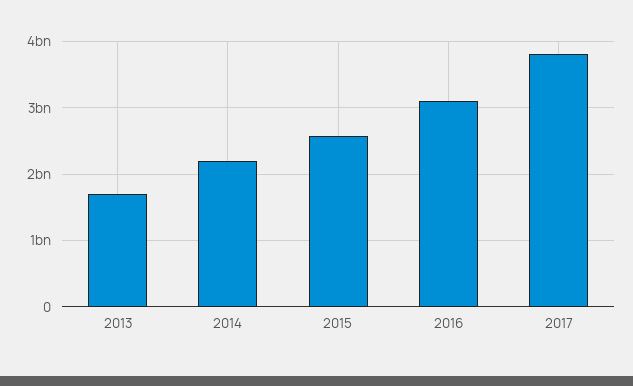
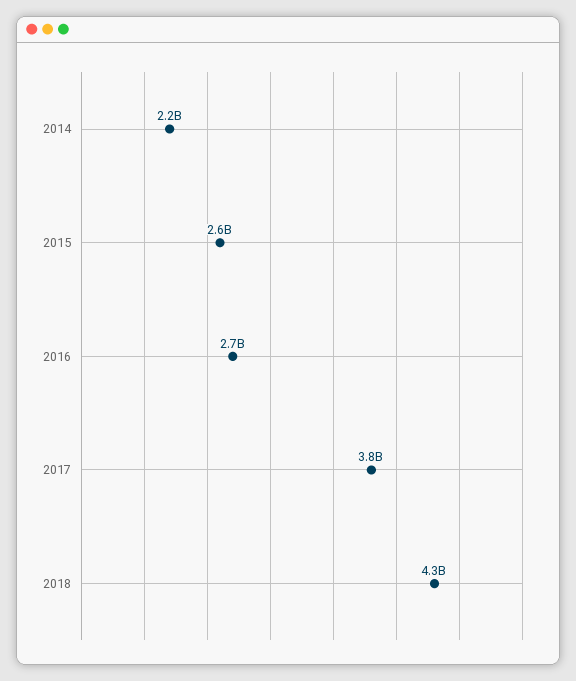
2013: 1700000000 -> none
2016: 3100000000 -> 2700000000
2018: none -> 4300000000

